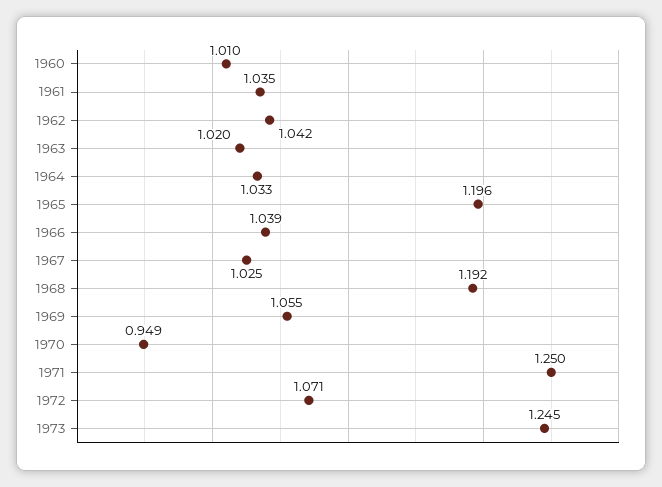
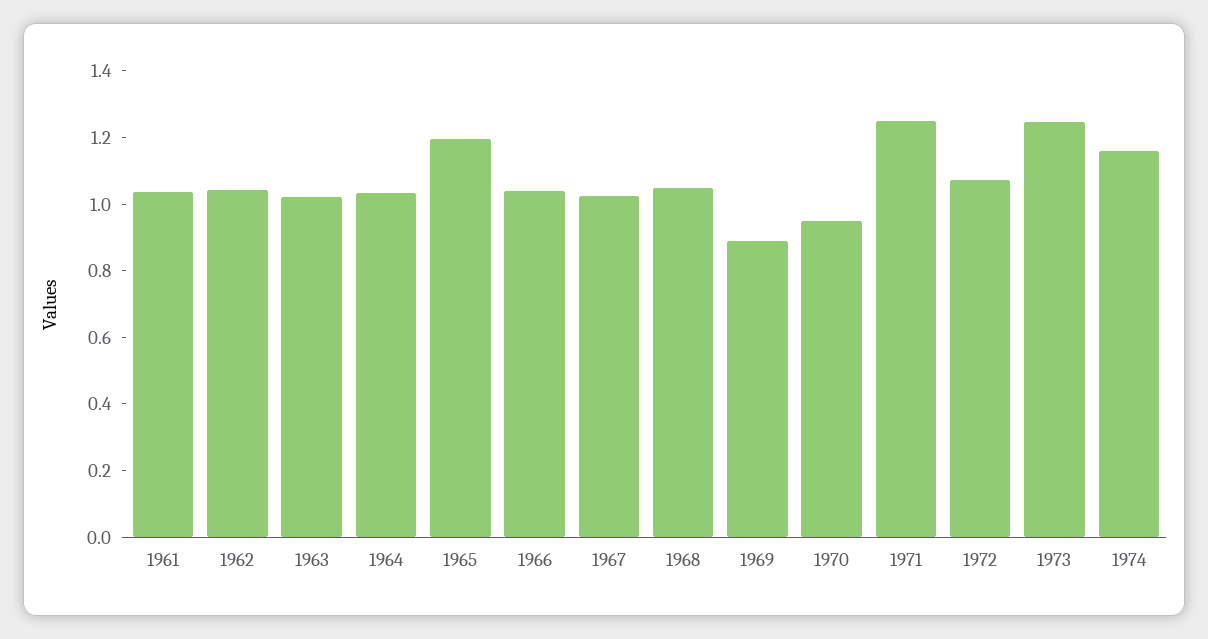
1960: 1.01 -> none
1968: 1.192 -> 1.05
1969: 1.055 -> 0.9
1974: none -> 1.15

